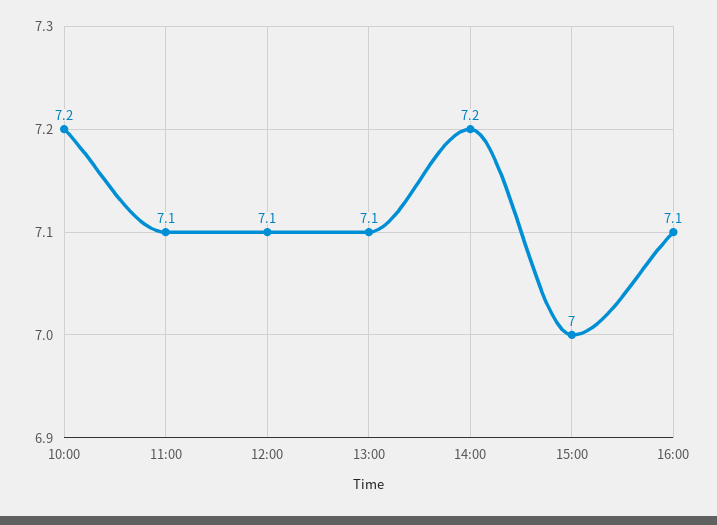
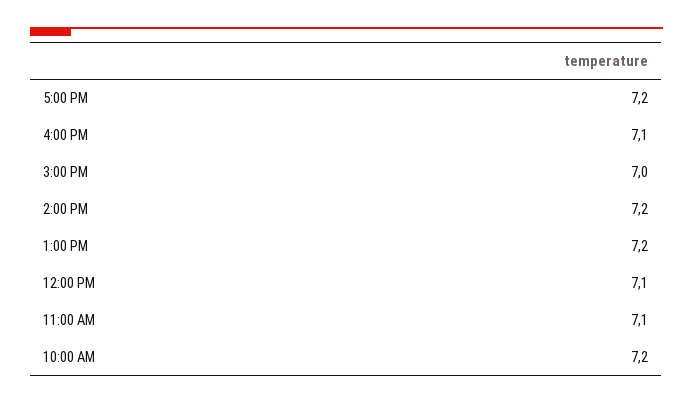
13:00: 7.1 -> 7.2
5:00 PM: none -> 7.2

